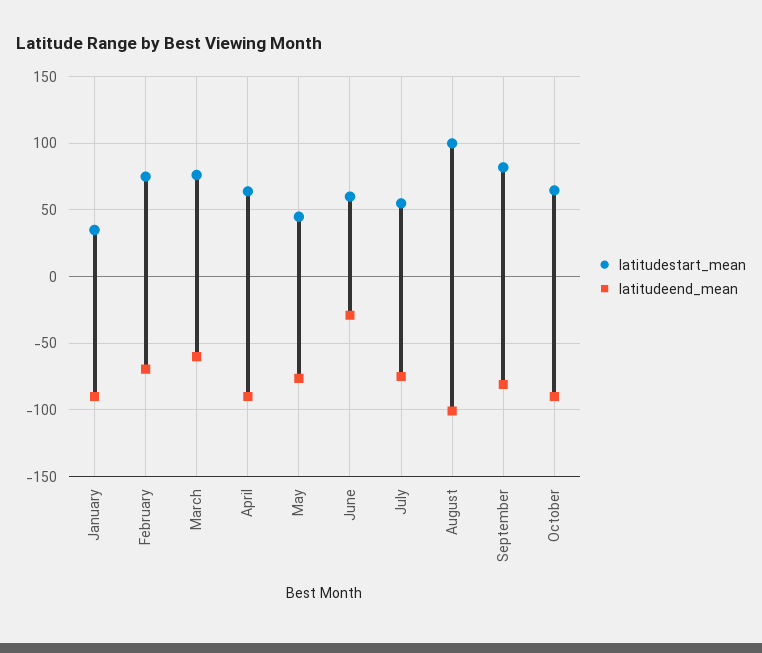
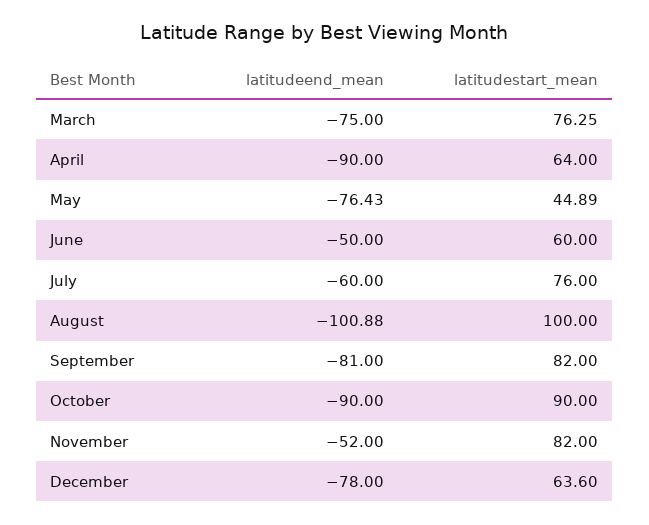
latitudestart_mean, January: 35 -> none
latitudeend_mean, January: -90 -> none
latitudestart_mean, February: 75 -> none
latitudeend_mean, February: -70 -> none
latitudeend_mean, March: -60 -> -75
latitudeend_mean, June: -30 -> -50
latitudestart_mean, July: 55 -> 76
latitudeend_mean, July: -75 -> -60
latitudestart_mean, October: 65 -> 90
latitudeend_mean, November: none -> -52
latitudestart_mean, November: none -> 82
latitudeend_mean, December: none -> -78
latitudestart_mean, December: none -> 63.6

